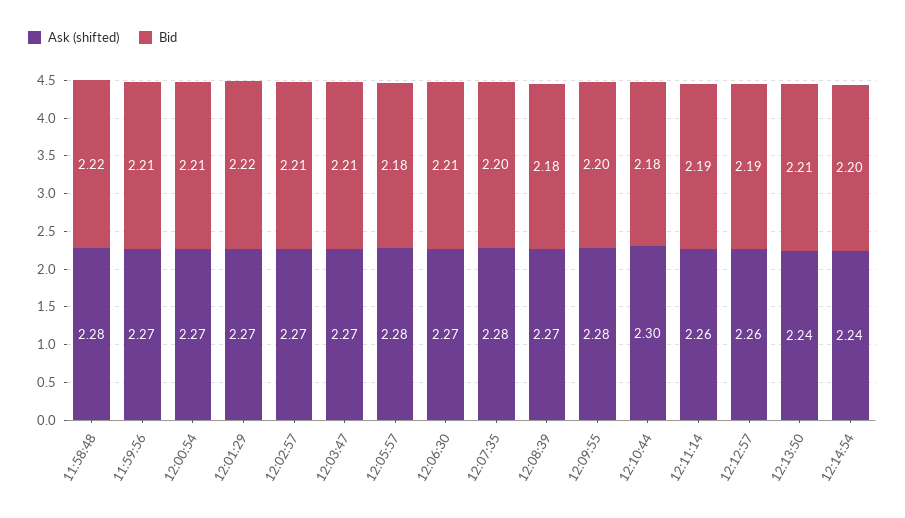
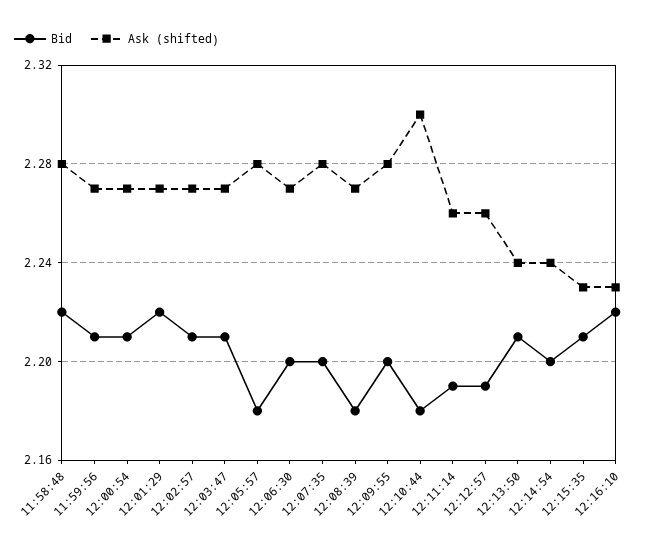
Bid, 12:06:30: 2.21 -> 2.2
Bid, 12:15:35: none -> 2.21
Ask (shifted), 12:15:35: none -> 2.23
Bid, 12:16:10: none -> 2.22
Ask (shifted), 12:16:10: none -> 2.23

